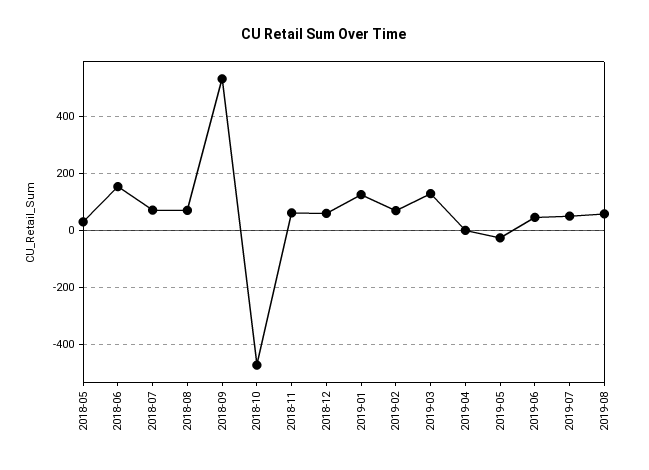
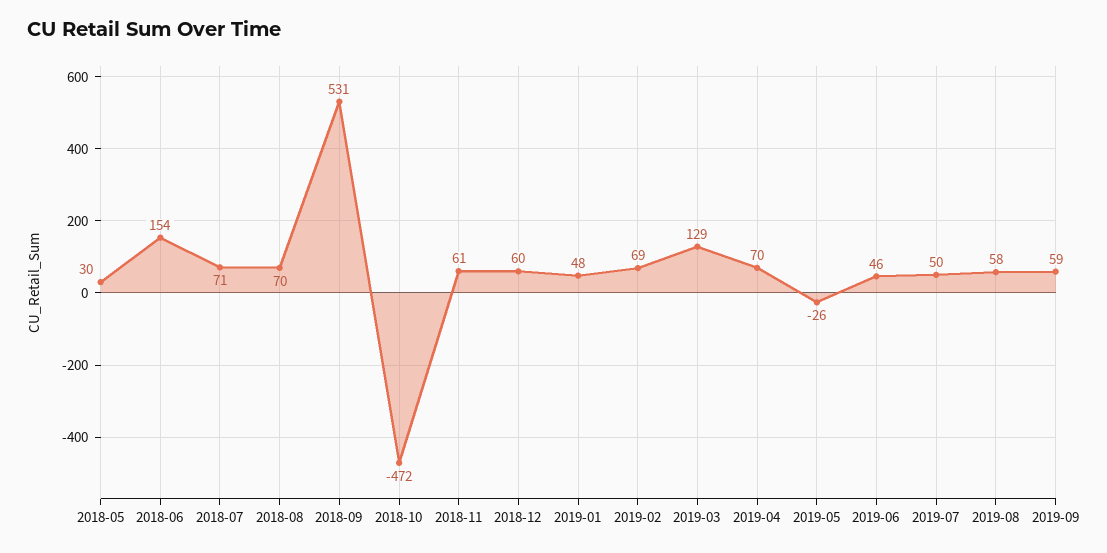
2019-01: 125 -> 48
2019-04: 0 -> 70
2019-09: none -> 59

